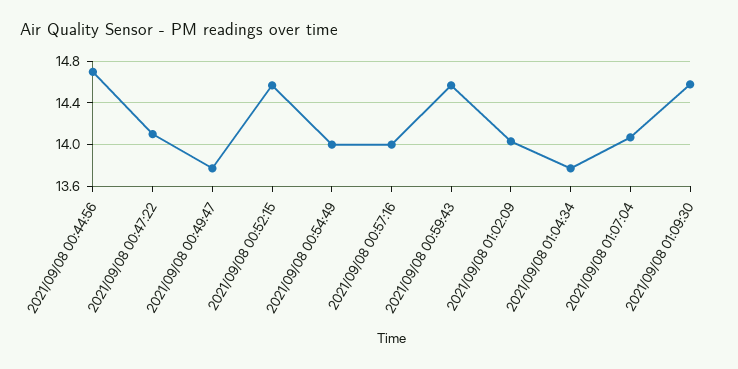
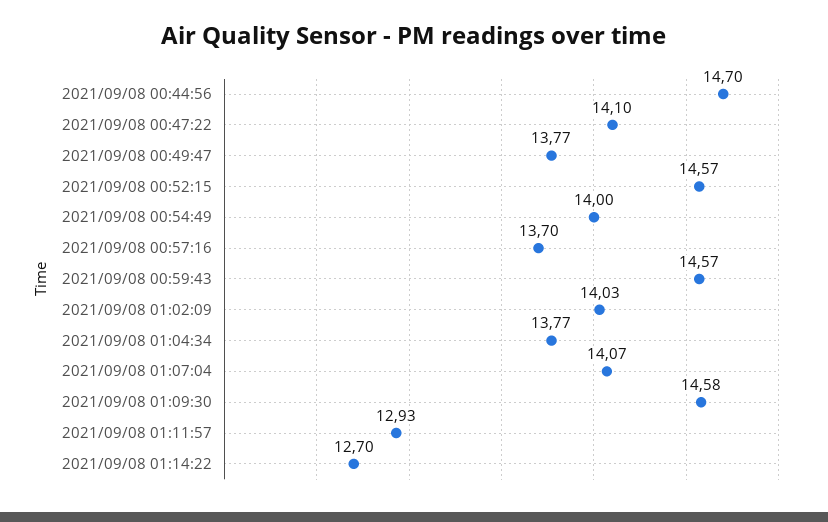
2021/09/08 00:57:16: 14 -> 13.7
2021/09/08 01:11:57: none -> 12.93
2021/09/08 01:14:22: none -> 12.7

